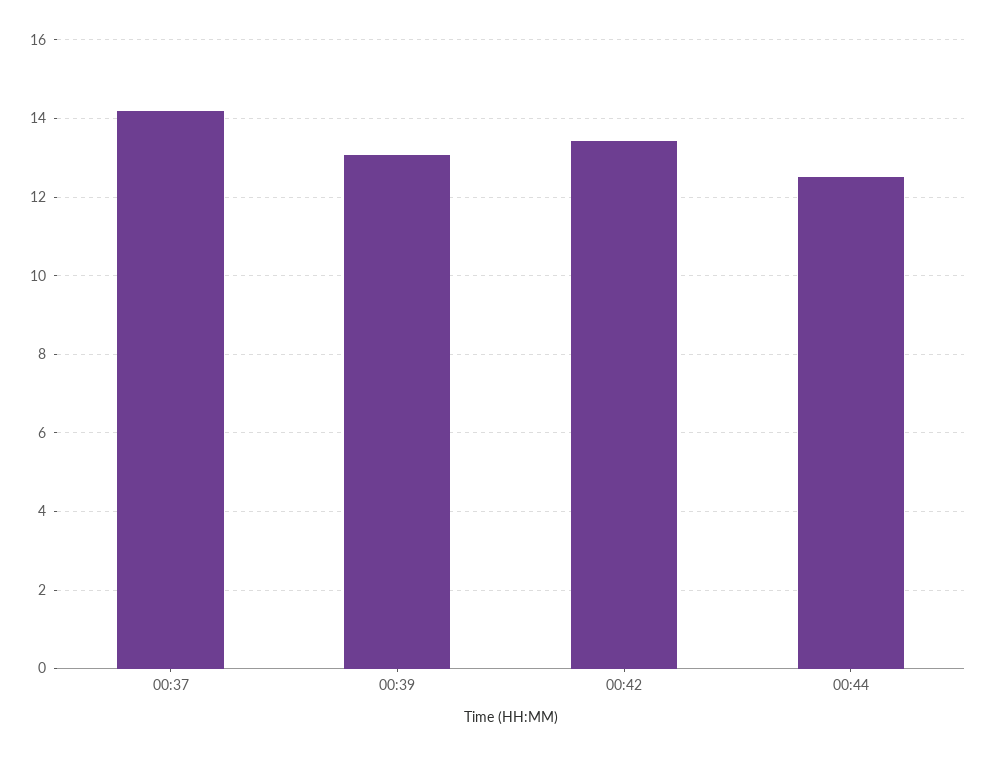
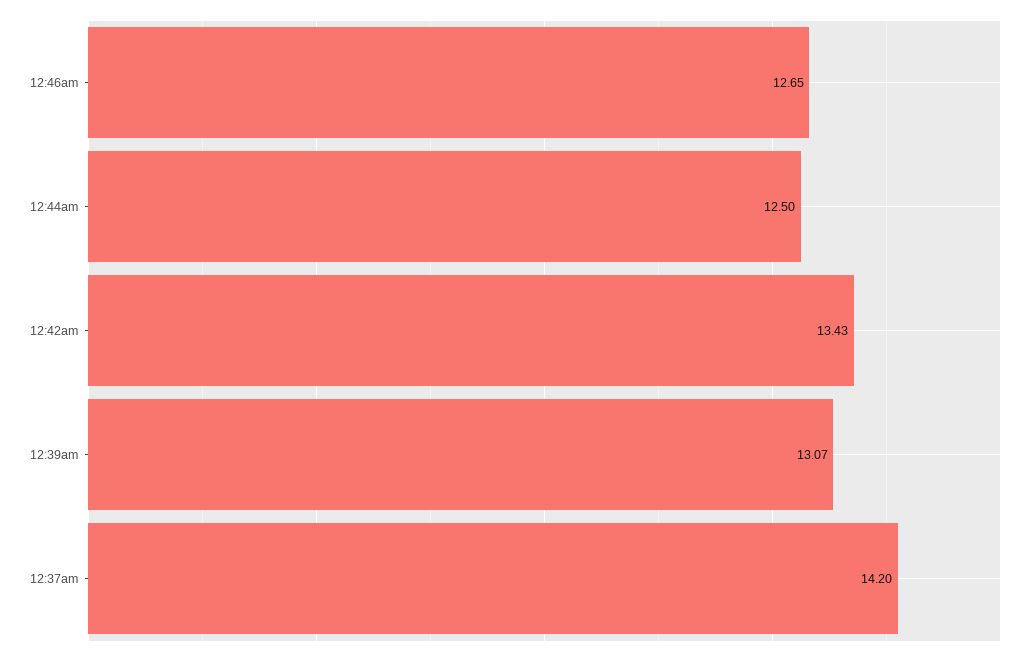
12:46am: none -> 12.65

